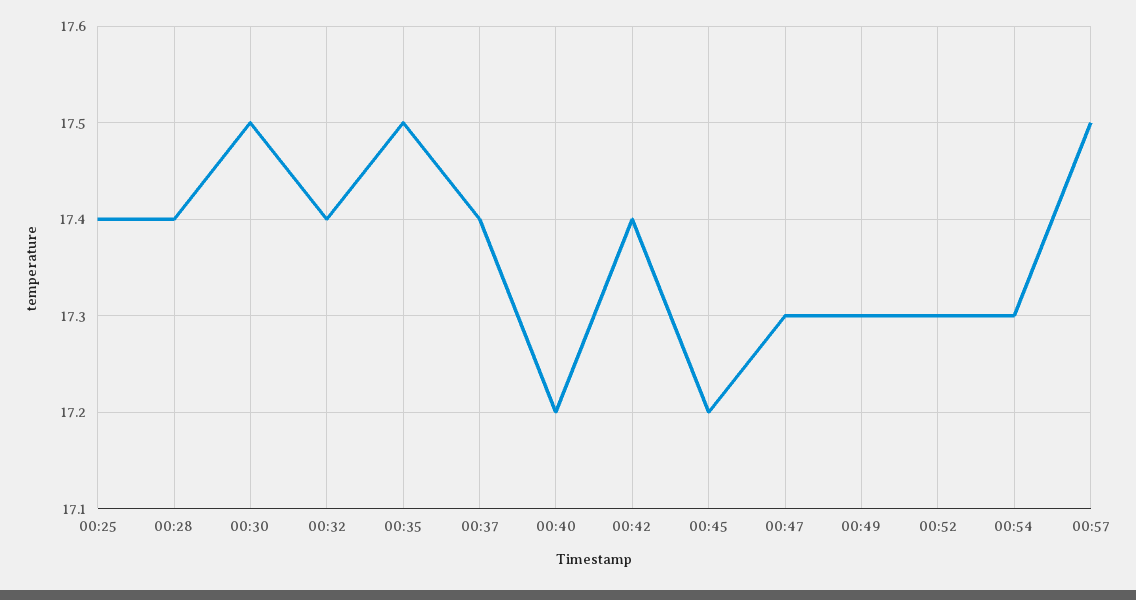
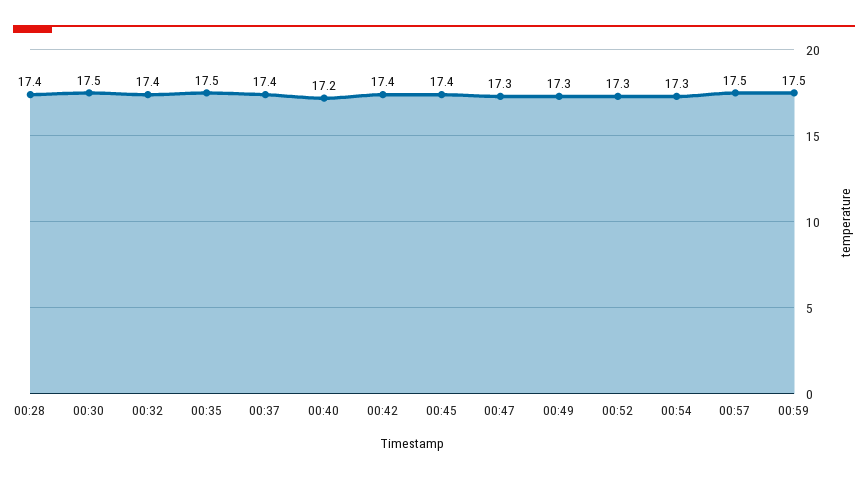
00:25: 17.4 -> none
00:45: 17.2 -> 17.4
00:59: none -> 17.5

